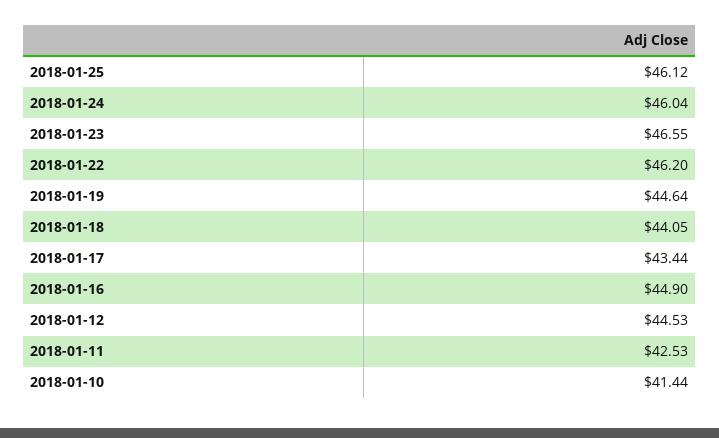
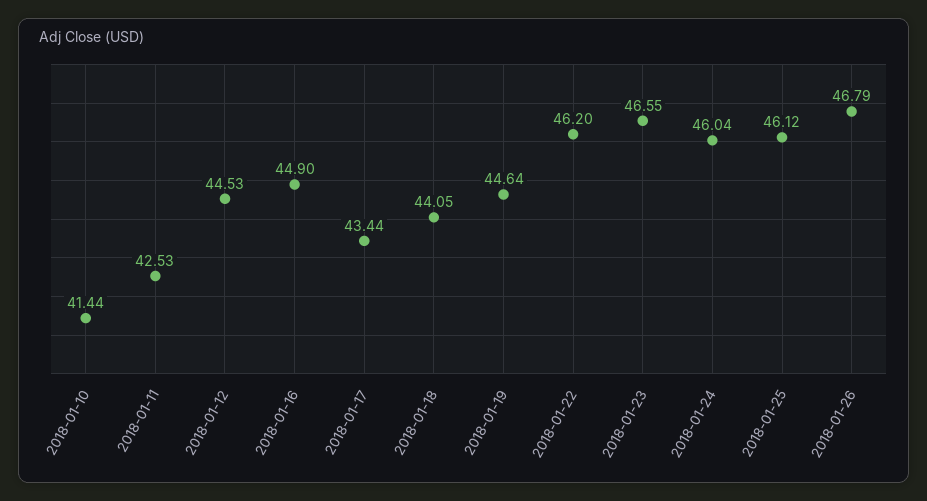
2018-01-26: none -> 46.79

